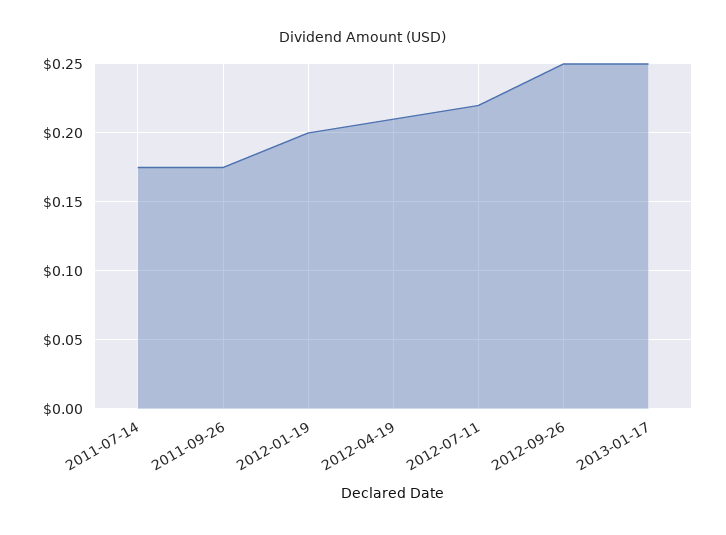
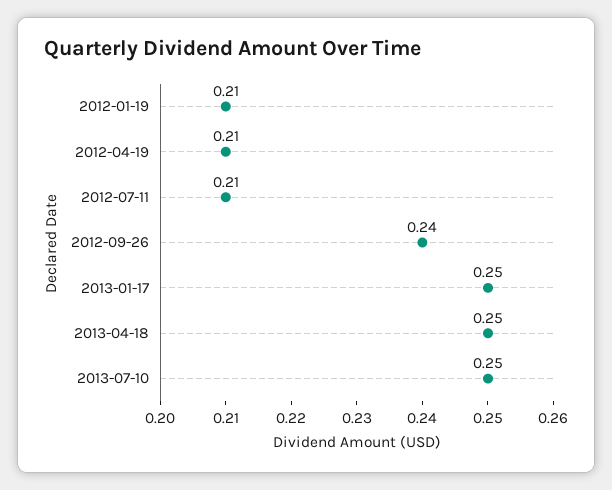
2011-07-14: 0.175 -> none
2011-09-26: 0.175 -> none
2012-01-19: 0.2 -> 0.21
2012-07-11: 0.22 -> 0.21
2012-09-26: 0.25 -> 0.24
2013-04-18: none -> 0.25
2013-07-10: none -> 0.25

